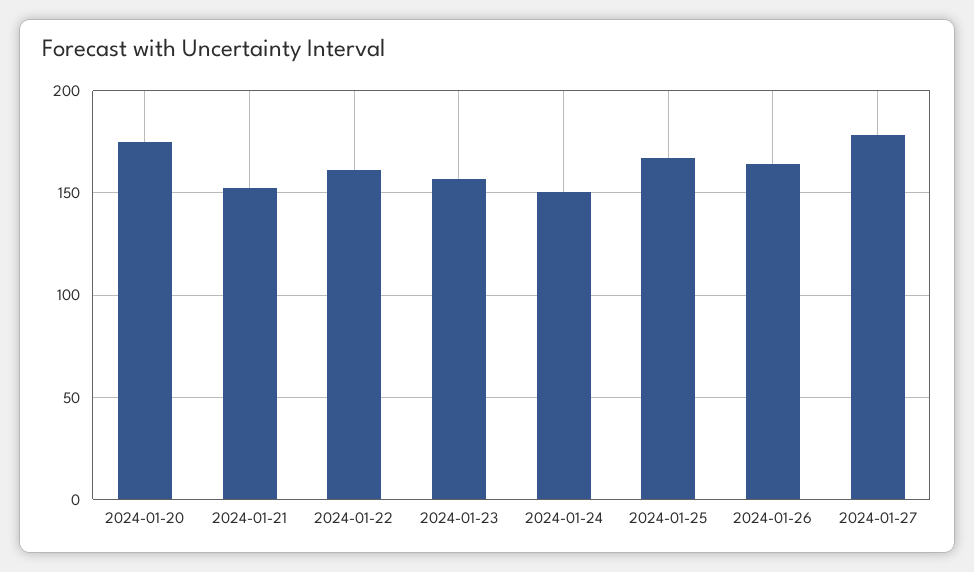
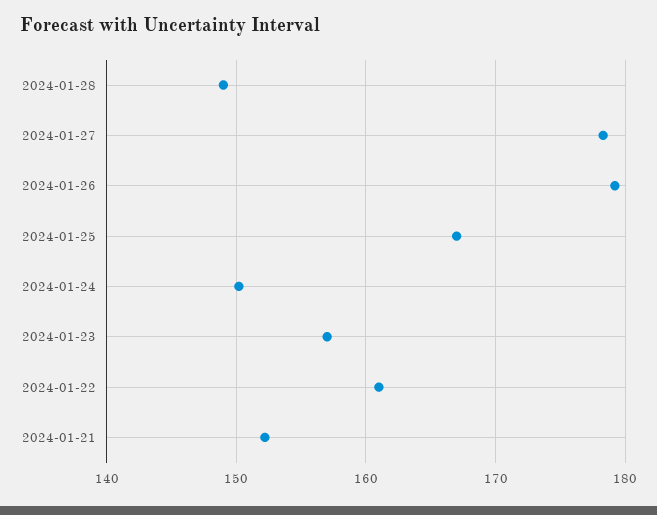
2024-01-20: 175 -> none
2024-01-26: 165 -> 179
2024-01-28: none -> 149

